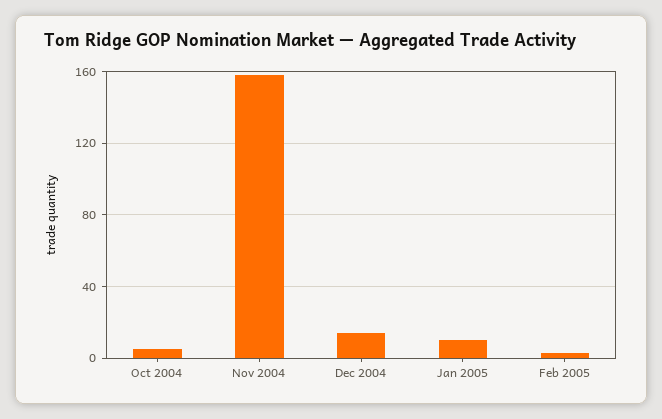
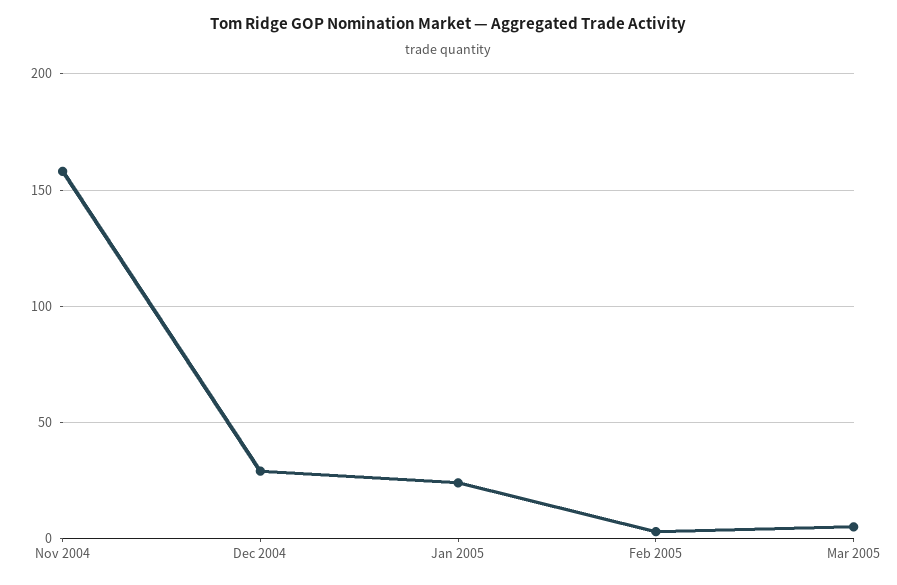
Oct 2004: 5 -> none
Dec 2004: 15 -> 30
Jan 2005: 10 -> 25
Mar 2005: none -> 5

